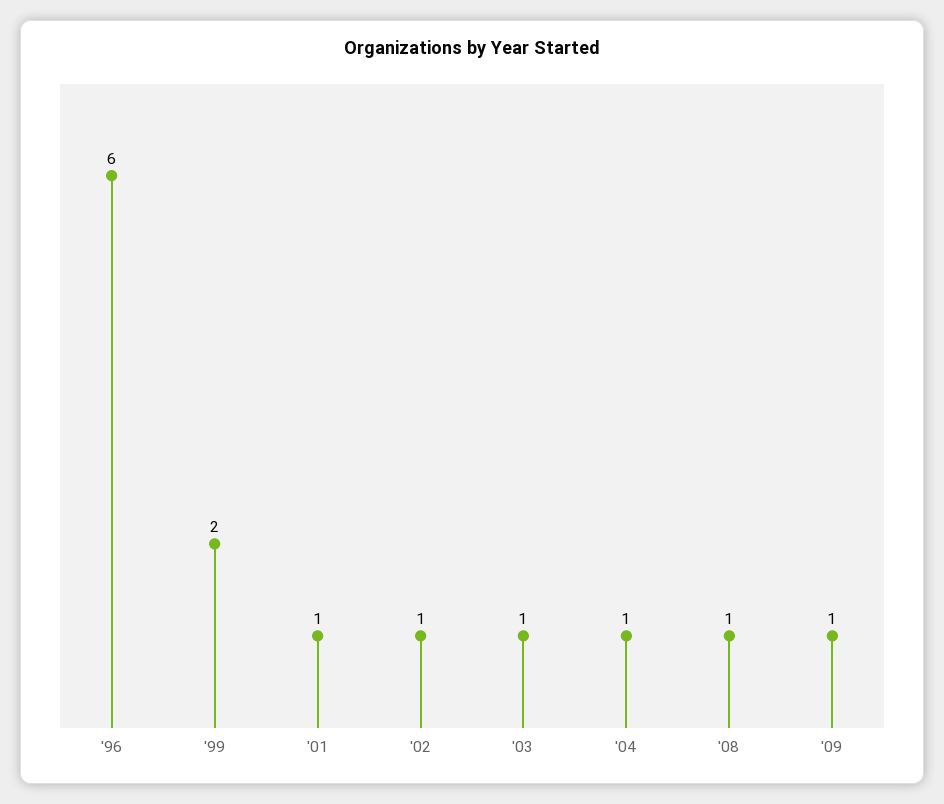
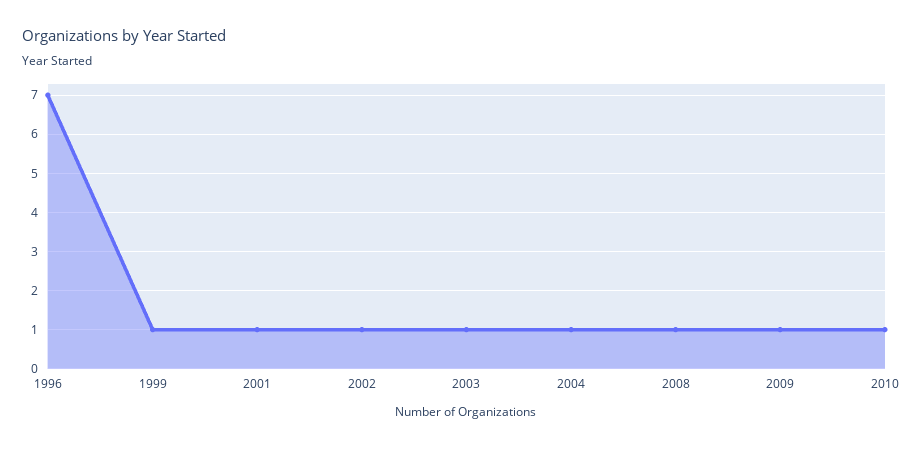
'96: 6 -> 7
'99: 2 -> 1
2010: none -> 1

